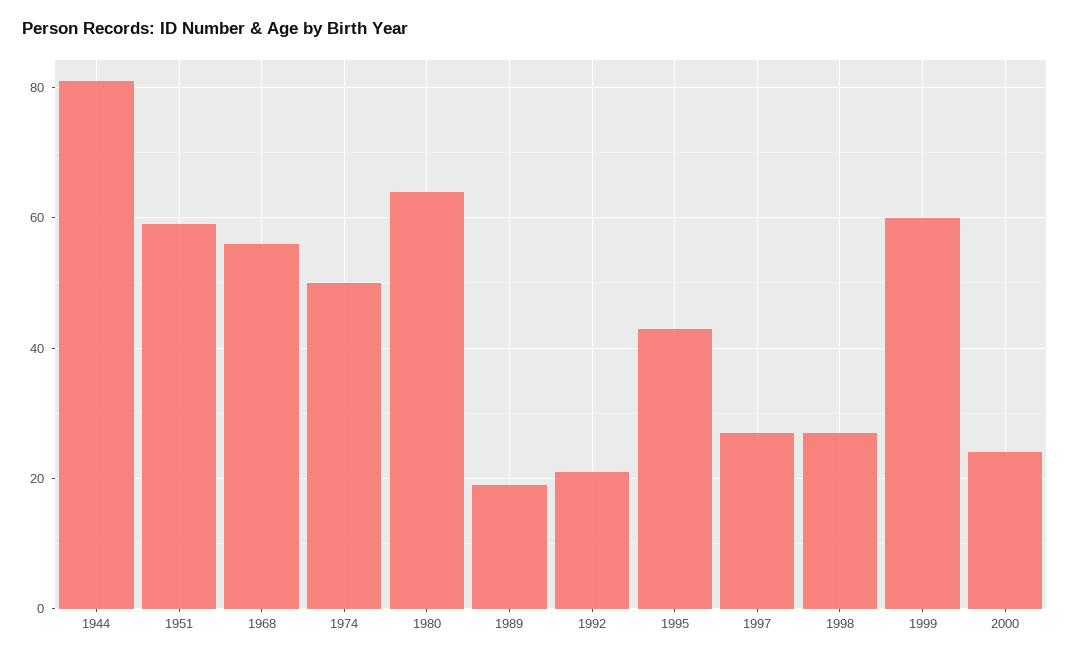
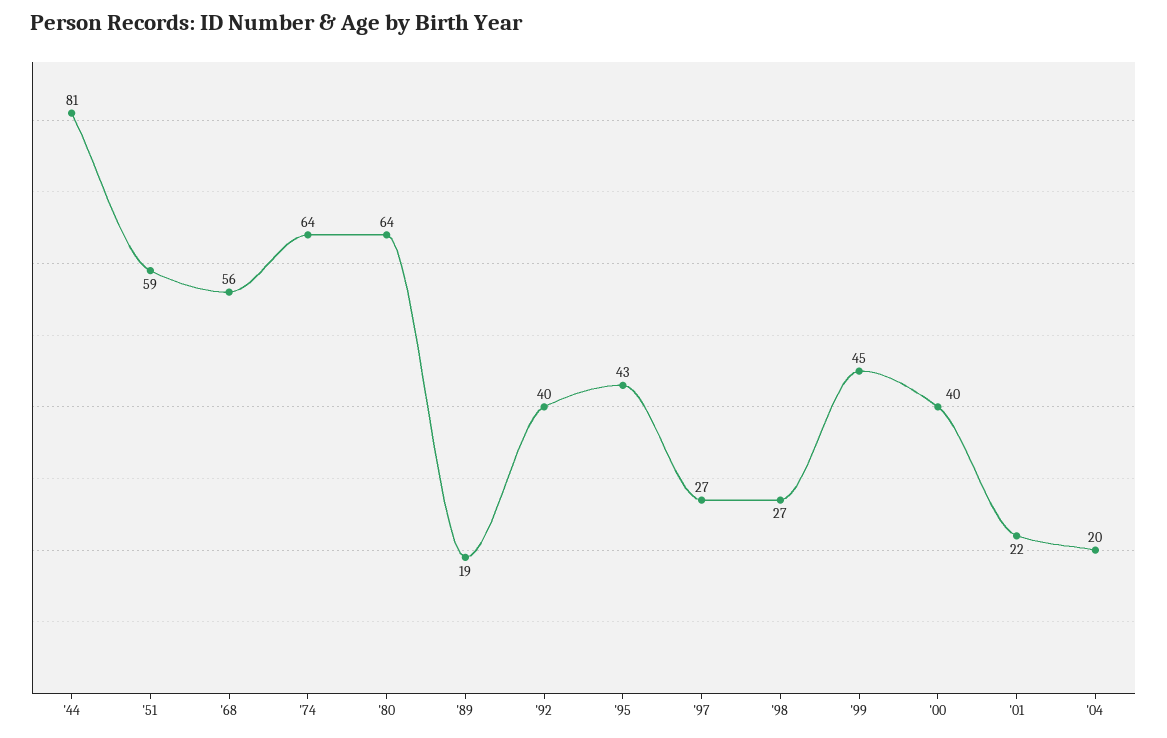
1974: 50 -> 64
1992: 20 -> 40
1999: 60 -> 45
2000: 25 -> 40
'01: none -> 22
'04: none -> 20

